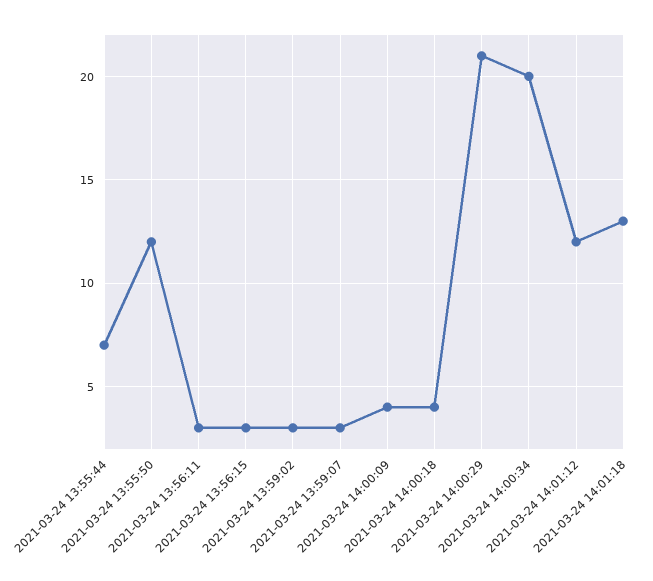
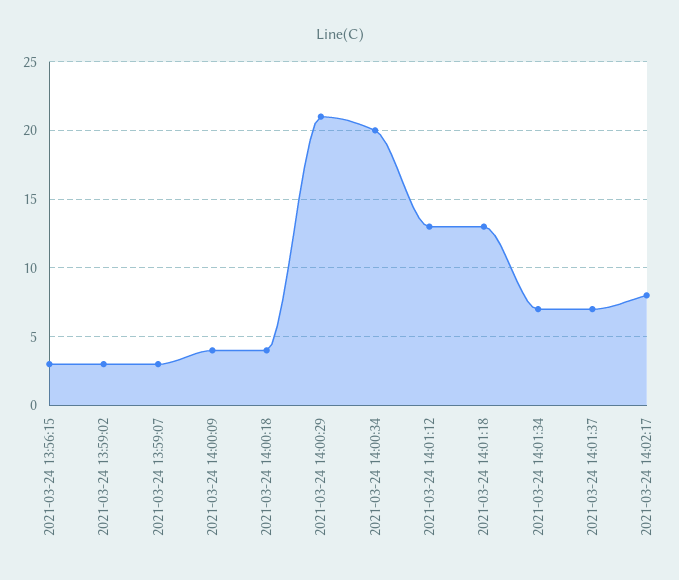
2021-03-24 13:55:44: 7 -> none
2021-03-24 13:55:50: 12 -> none
2021-03-24 13:56:11: 3 -> none
2021-03-24 14:01:12: 12 -> 13
2021-03-24 14:01:34: none -> 7
2021-03-24 14:01:37: none -> 7
2021-03-24 14:02:17: none -> 8

